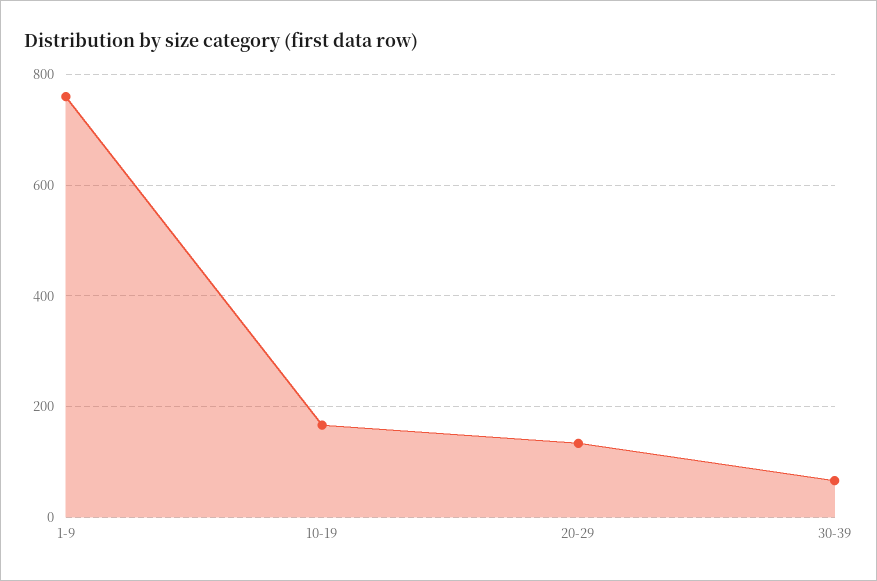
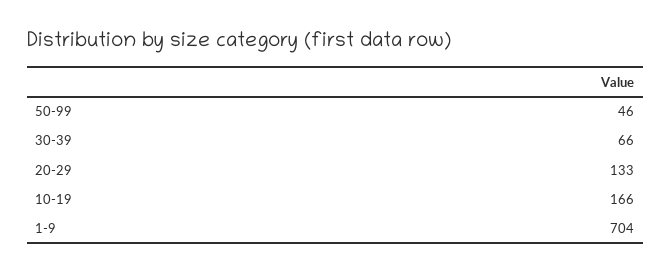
1-9: 760 -> 704
50-99: none -> 46

